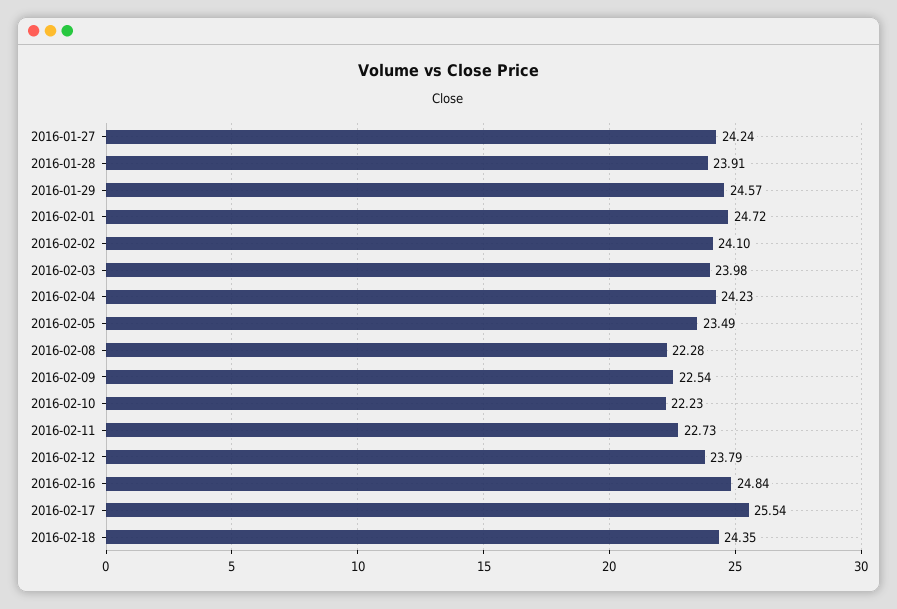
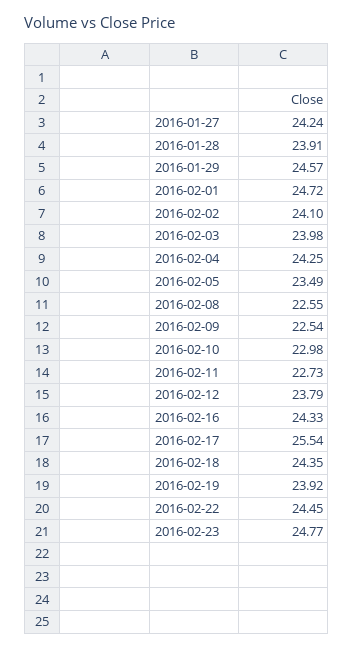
2016-02-04: 24.23 -> 24.25
2016-02-08: 22.28 -> 22.55
2016-02-10: 22.23 -> 22.98
2016-02-16: 24.84 -> 24.33
2016-02-19: none -> 23.92
2016-02-22: none -> 24.45
2016-02-23: none -> 24.77

